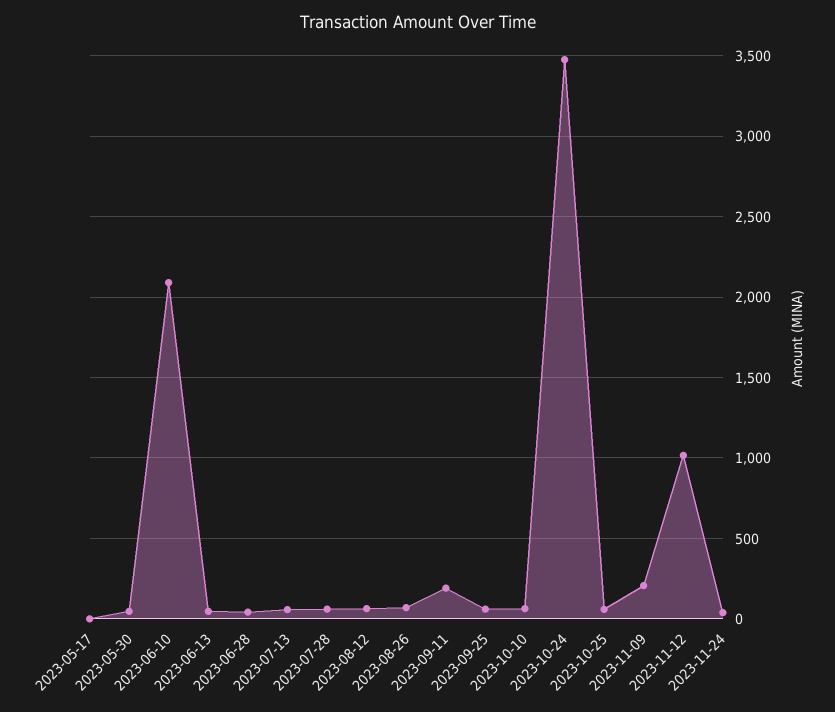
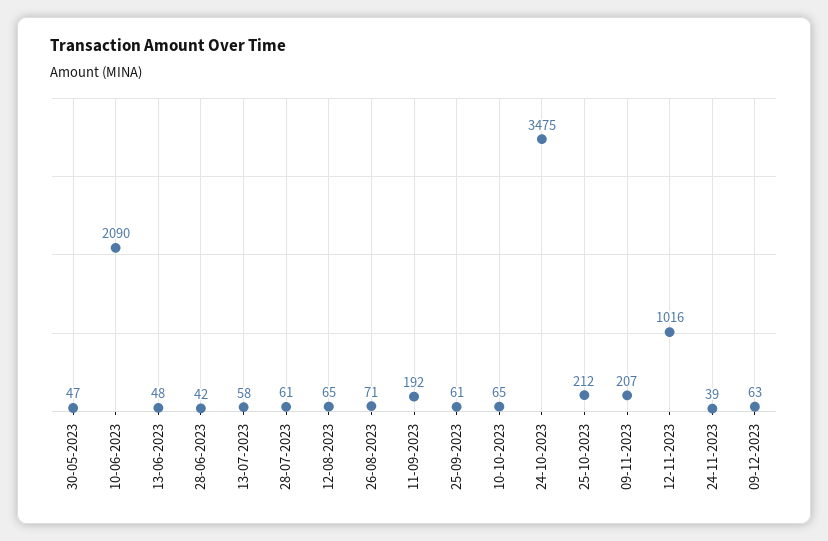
2023-05-17: 0 -> none
2023-10-25: 50 -> 212
09-12-2023: none -> 63

